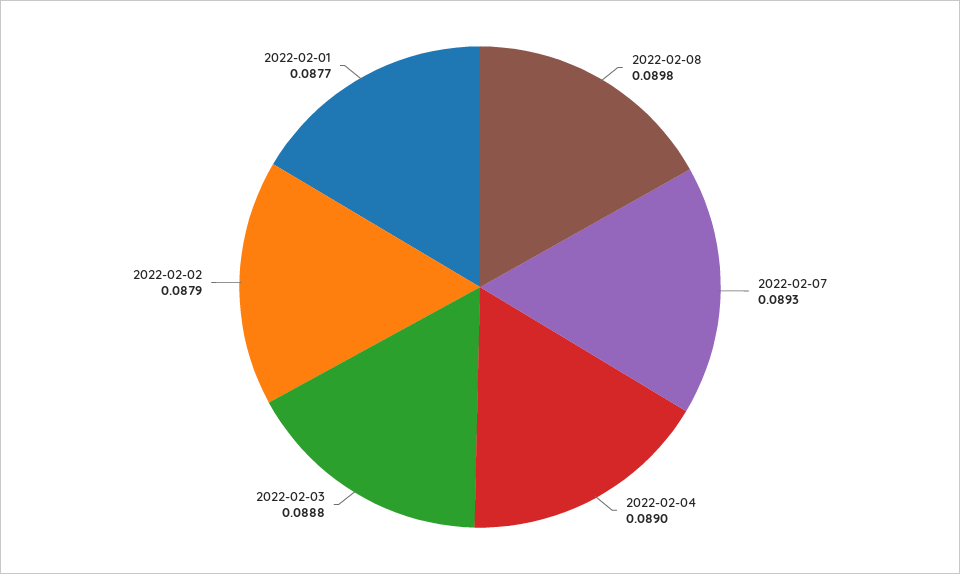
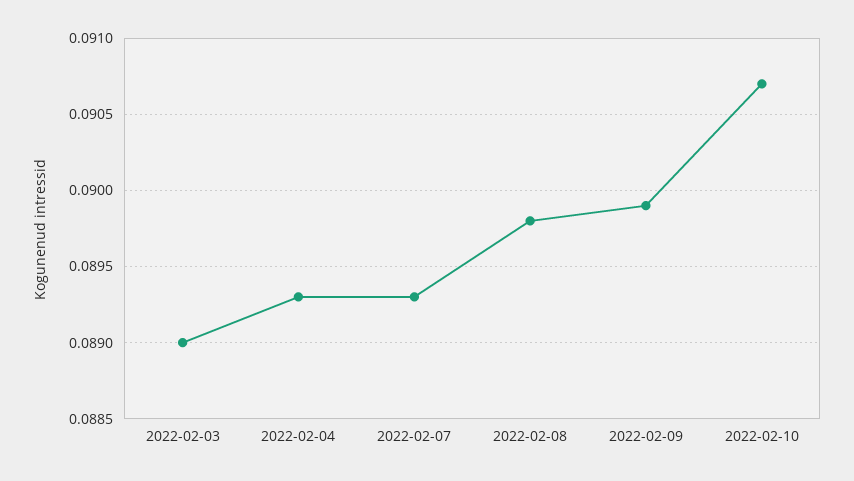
2022-02-04: 0.089 -> 0.0893
2022-02-03: 0.0888 -> 0.089
2022-02-02: 0.0879 -> none
2022-02-01: 0.0877 -> none
2022-02-09: none -> 0.0899
2022-02-10: none -> 0.0907

